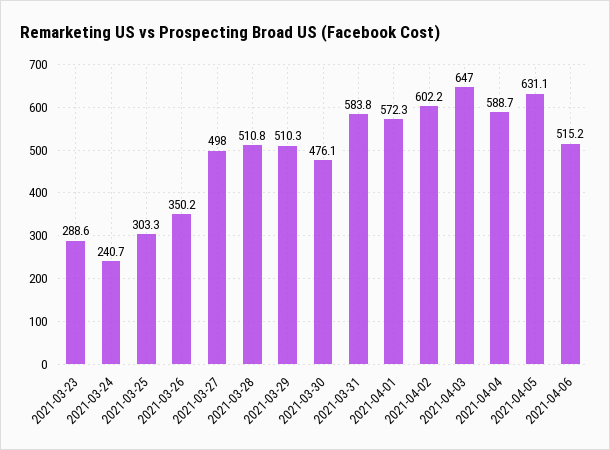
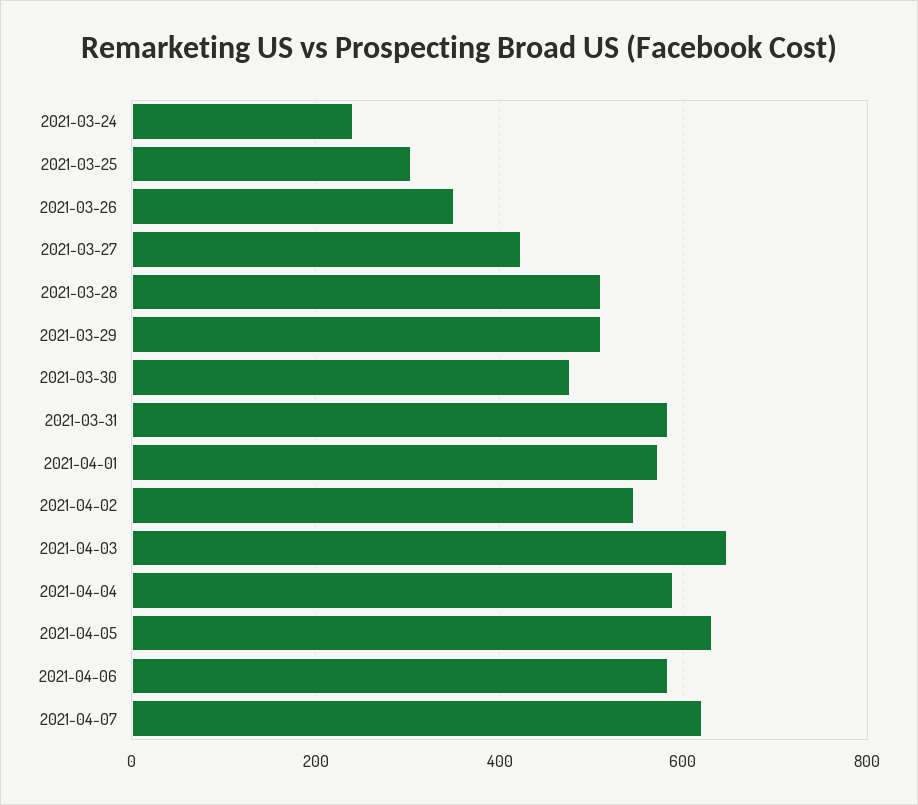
2021-03-23: 288.6 -> none
2021-03-27: 498 -> 420
2021-04-02: 602.2 -> 540
2021-04-06: 515.2 -> 580
2021-04-07: none -> 620

